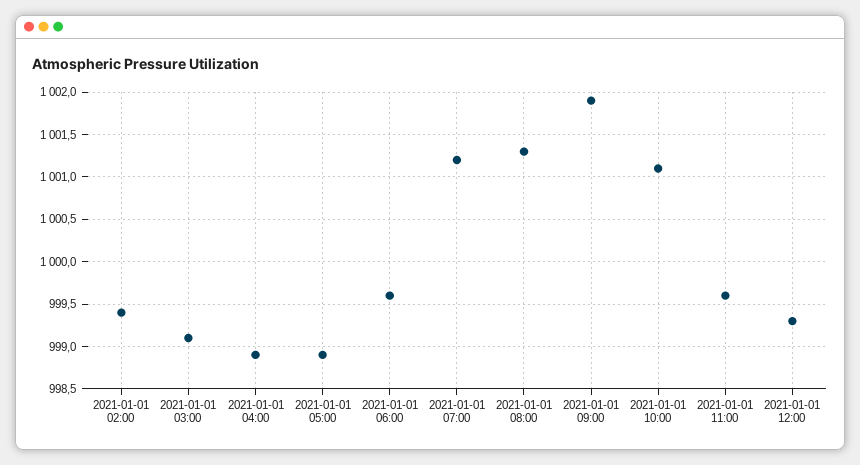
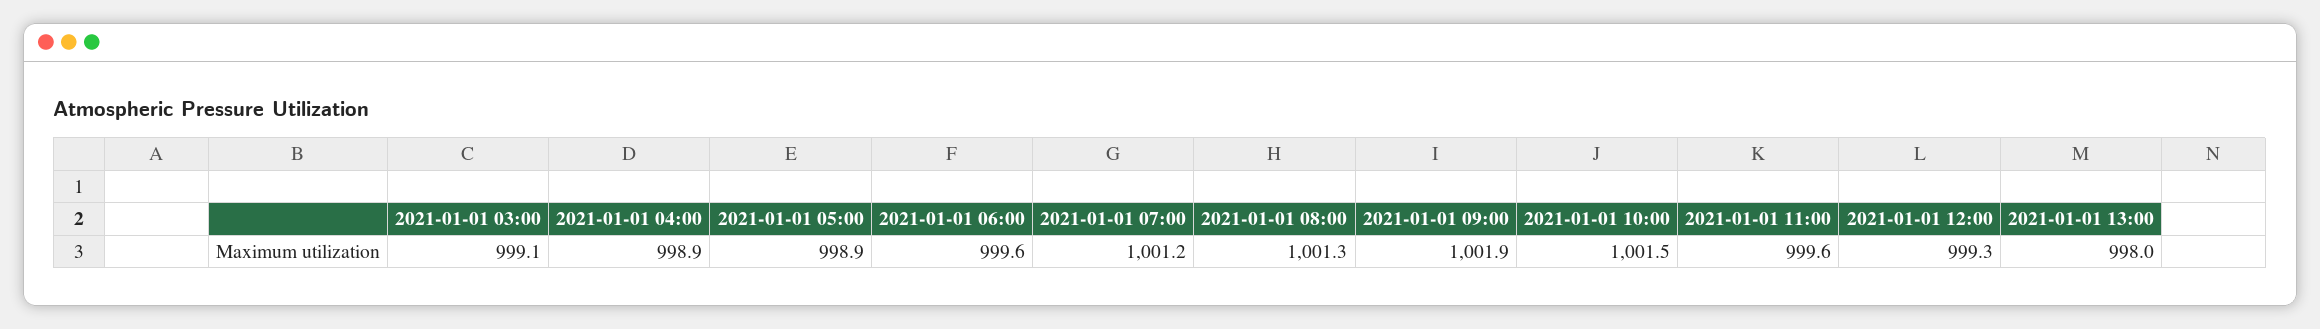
2021-01-01 02:00: 999.4 -> none
2021-01-01 10:00: 1001.1 -> 1001.5
2021-01-01 13:00: none -> 998

